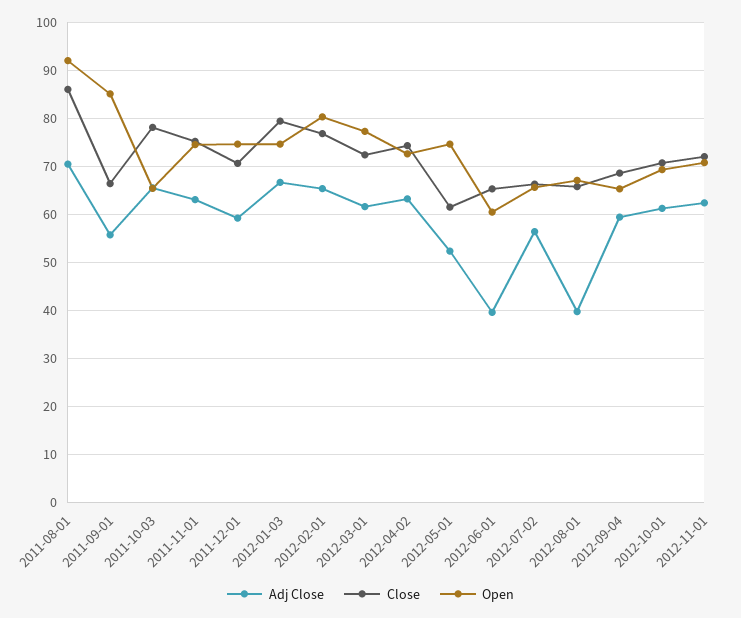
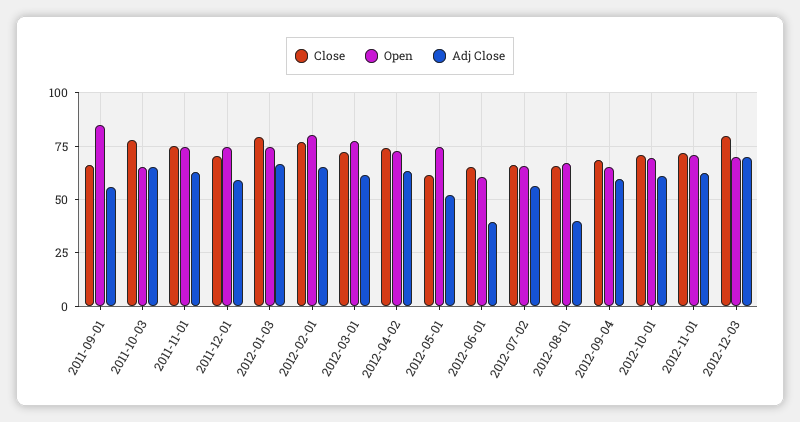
Adj Close, 2011-08-01: 70 -> none
Close, 2011-08-01: 86 -> none
Open, 2011-08-01: 92 -> none
Close, 2012-12-03: none -> 80
Open, 2012-12-03: none -> 70
Adj Close, 2012-12-03: none -> 70

